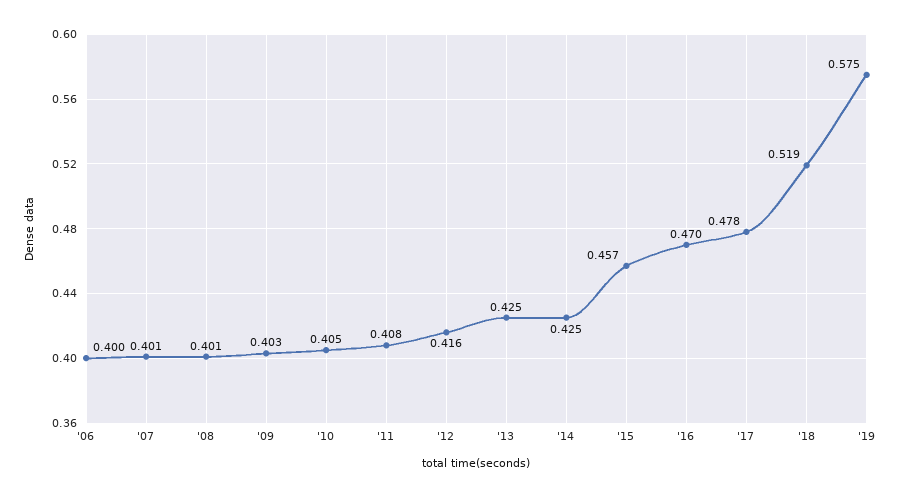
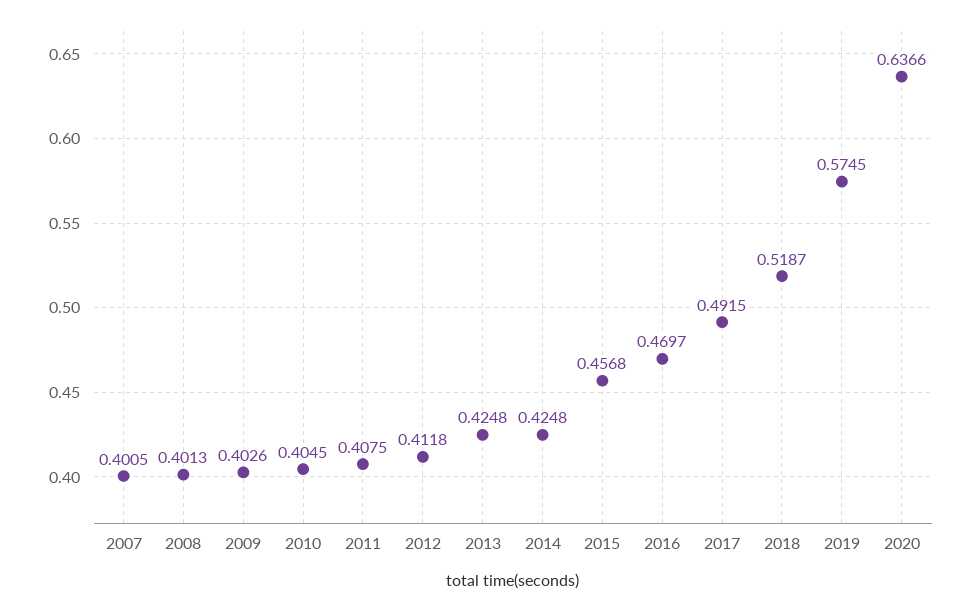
'06: 0.4 -> none
'12: 0.416 -> 0.4118
'17: 0.478 -> 0.4915
2020: none -> 0.6366

